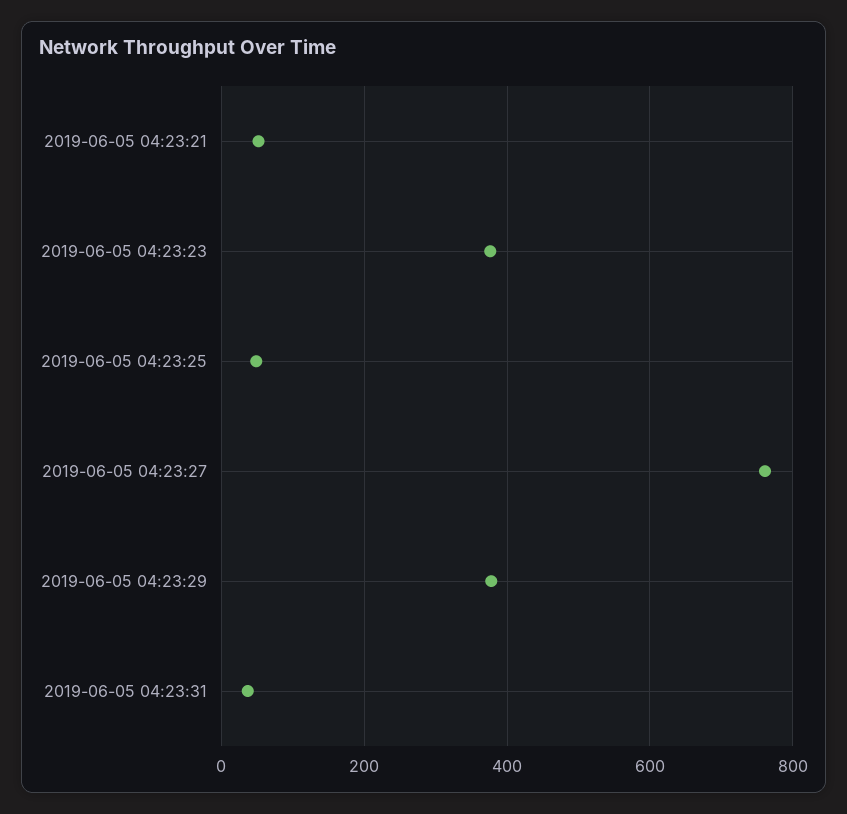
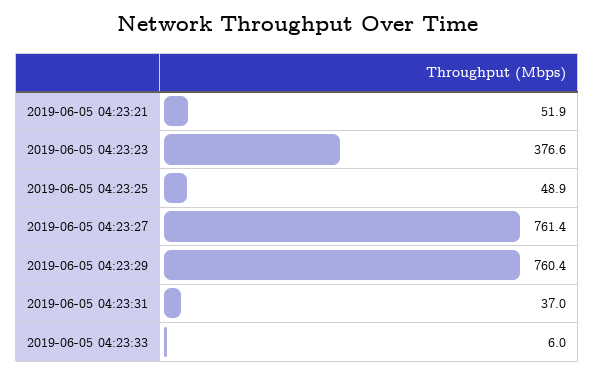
2019-06-05 04:23:29: 380 -> 760.4
2019-06-05 04:23:33: none -> 6

